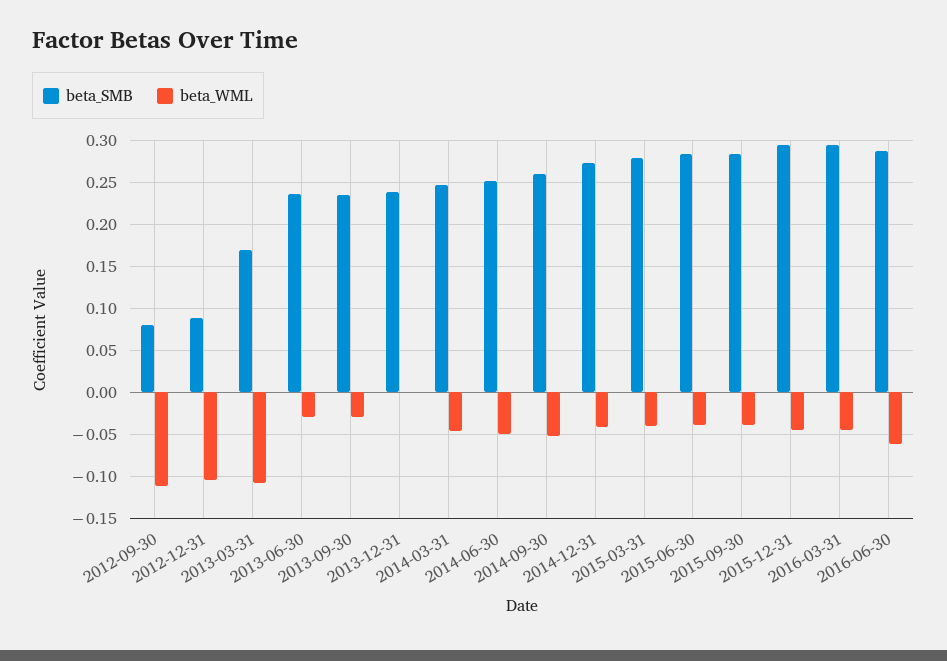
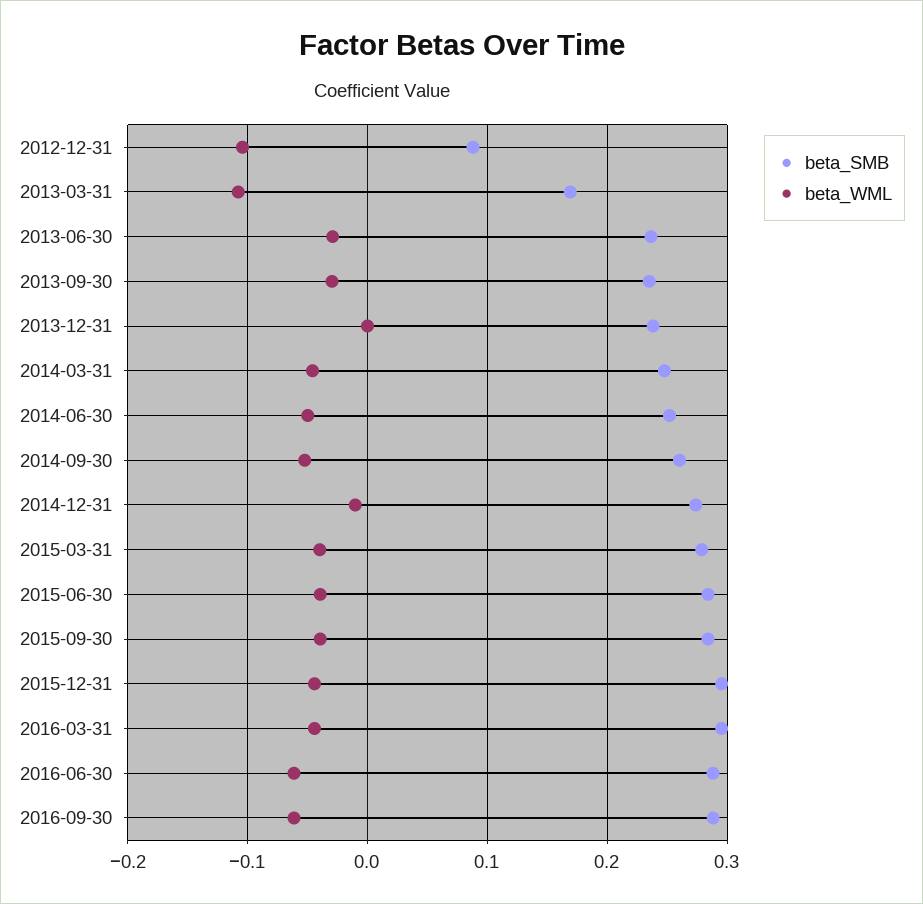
beta_SMB, 2012-09-30: 0.08 -> none
beta_WML, 2012-09-30: -0.11 -> none
beta_WML, 2014-12-31: -0.04 -> -0.01
beta_SMB, 2016-09-30: none -> 0.29
beta_WML, 2016-09-30: none -> -0.06

